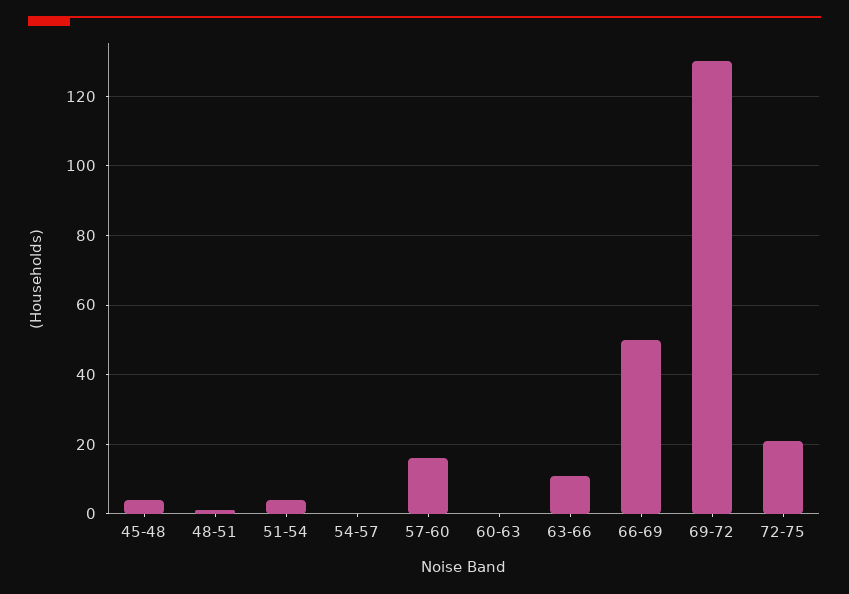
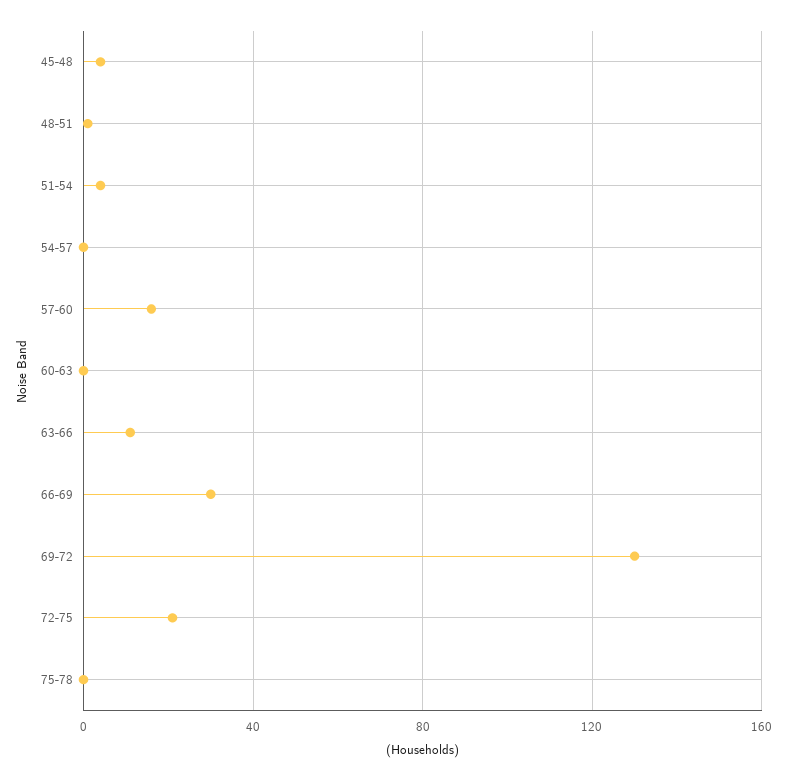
66-69: 50 -> 30
75-78: none -> 0

